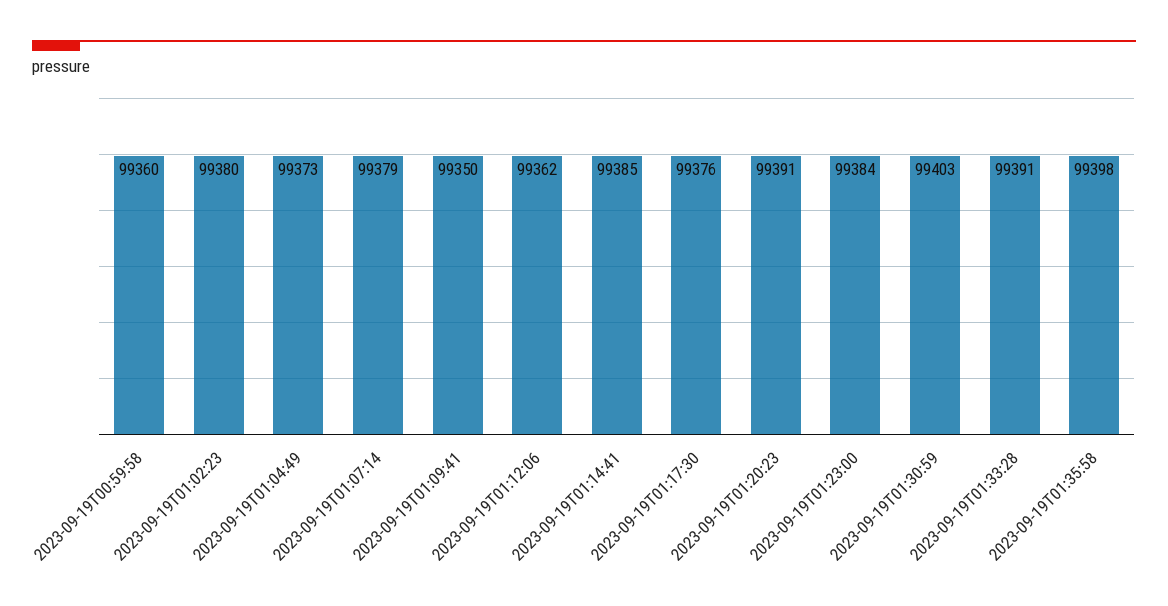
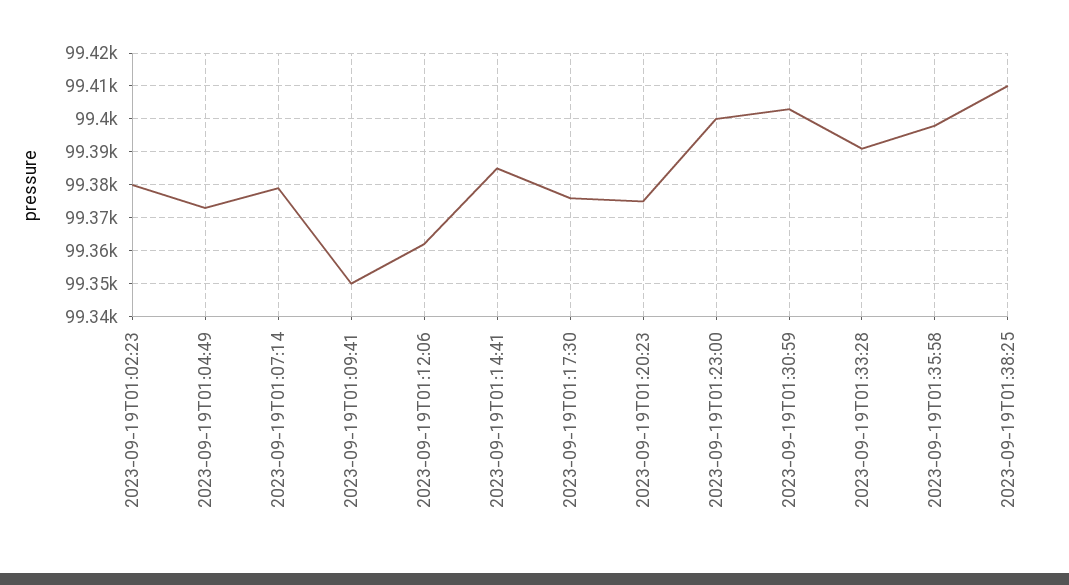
2023-09-19T00:59:58: 99360 -> none
2023-09-19T01:20:23: 99391 -> 99375
2023-09-19T01:23:00: 99384 -> 99400
2023-09-19T01:38:25: none -> 99410

